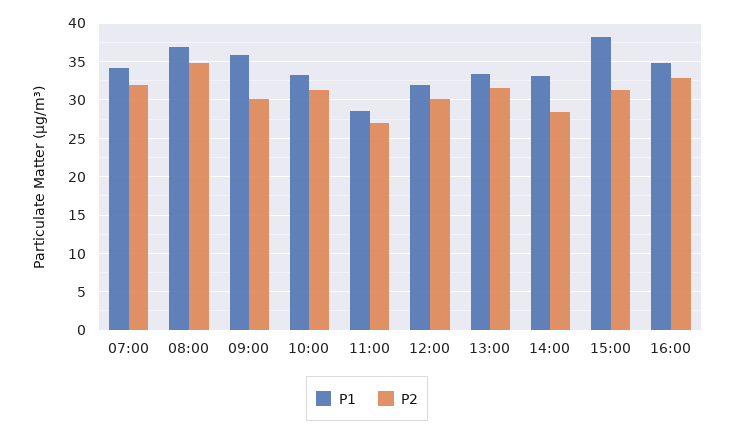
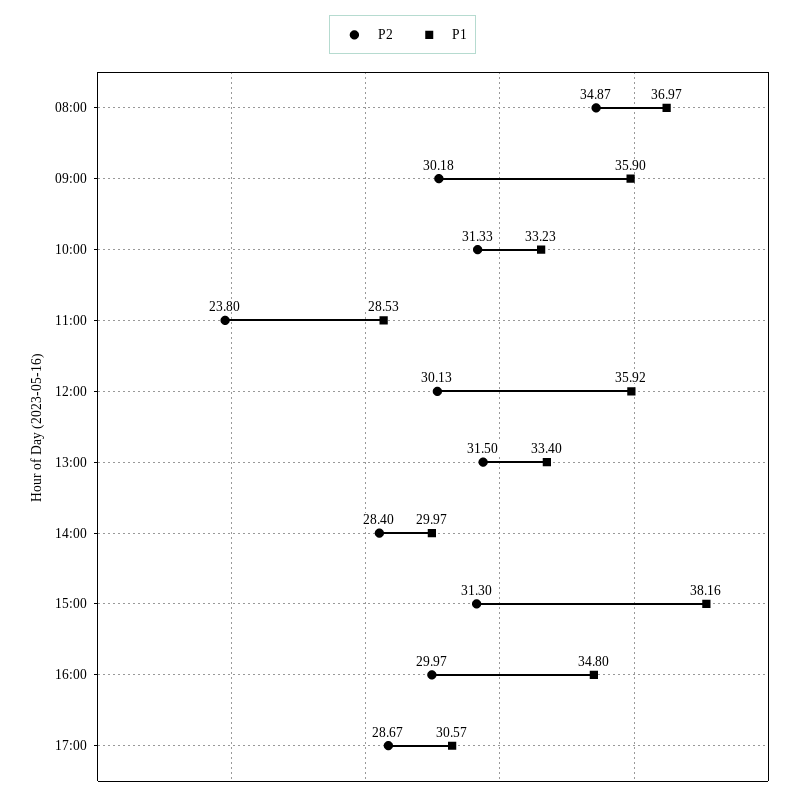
P1, 07:00: 34 -> none
P2, 07:00: 32 -> none
P2, 11:00: 27 -> 23.8
P1, 12:00: 32 -> 35.92
P1, 14:00: 33 -> 29.97
P2, 16:00: 33 -> 29.97
P2, 17:00: none -> 28.67
P1, 17:00: none -> 30.57

